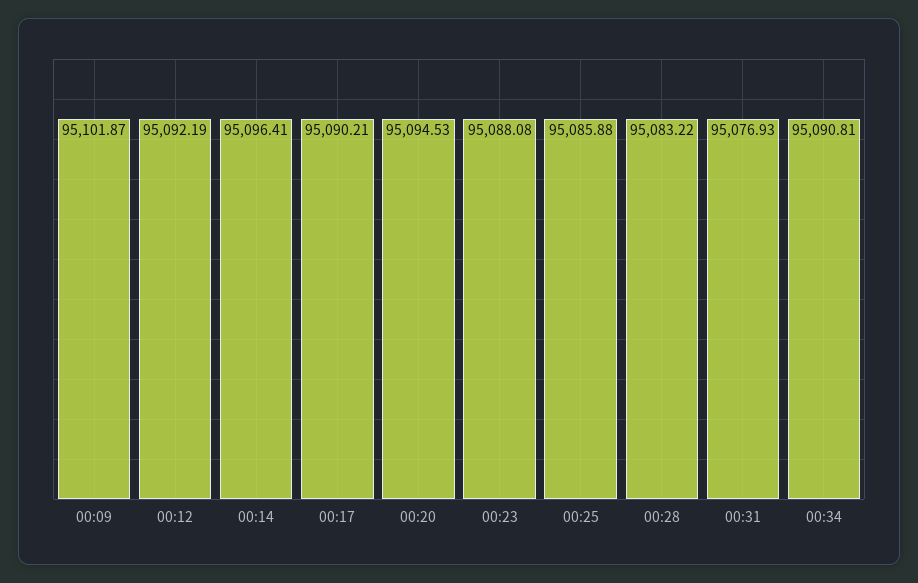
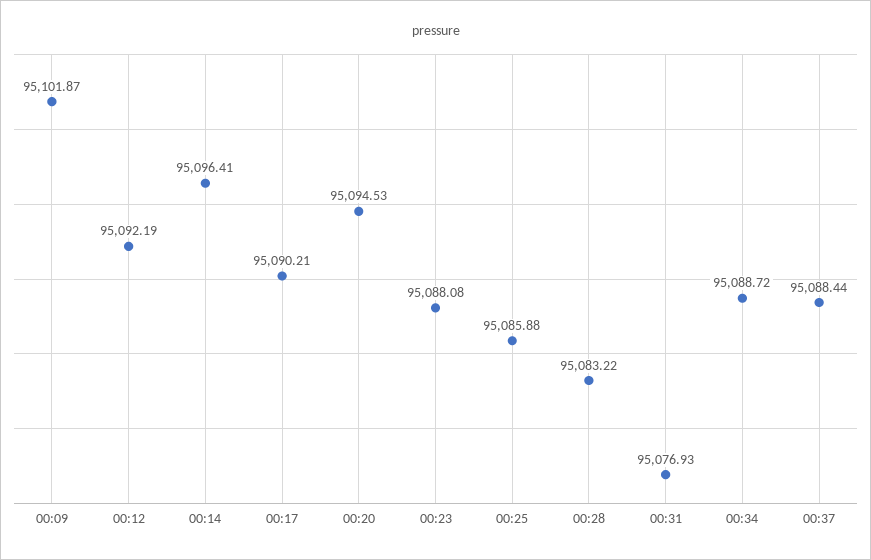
00:34: 95090.81 -> 95088.72
00:37: none -> 95088.44

